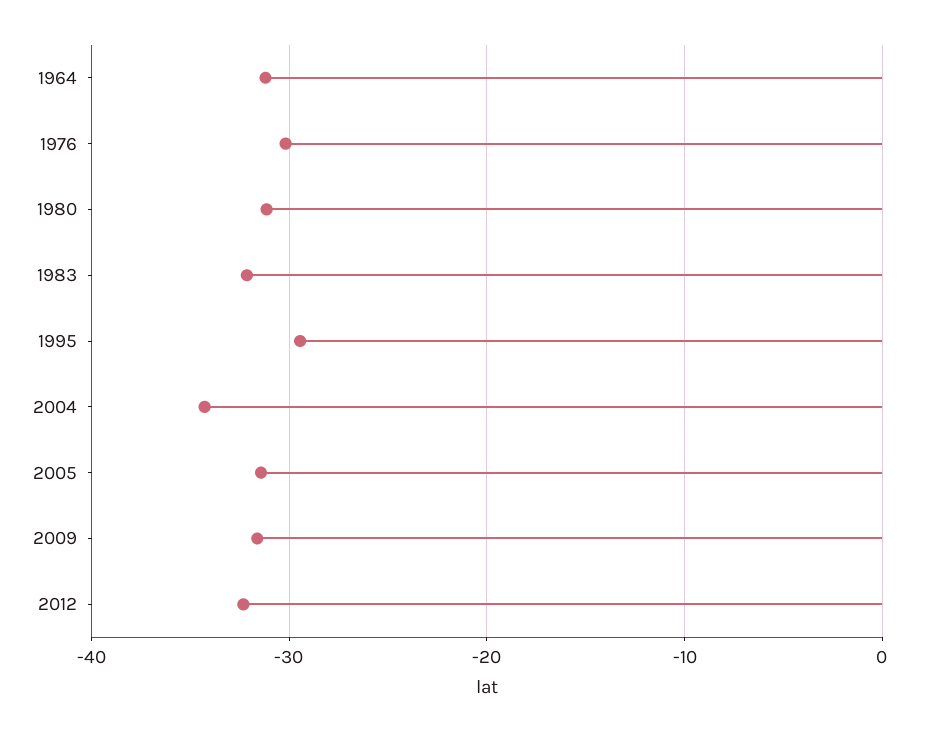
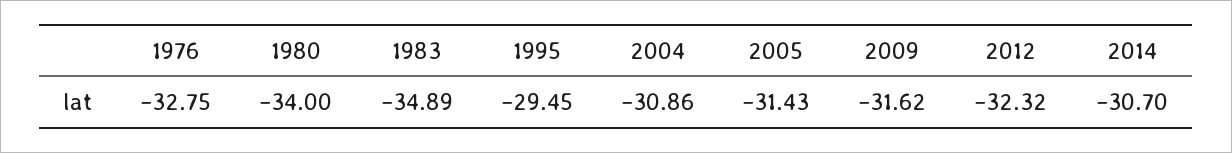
1964: -31 -> none
1976: -30 -> -32.75
1980: -31 -> -34
1983: -32 -> -34.89
2004: -34 -> -30.86
2014: none -> -30.7

